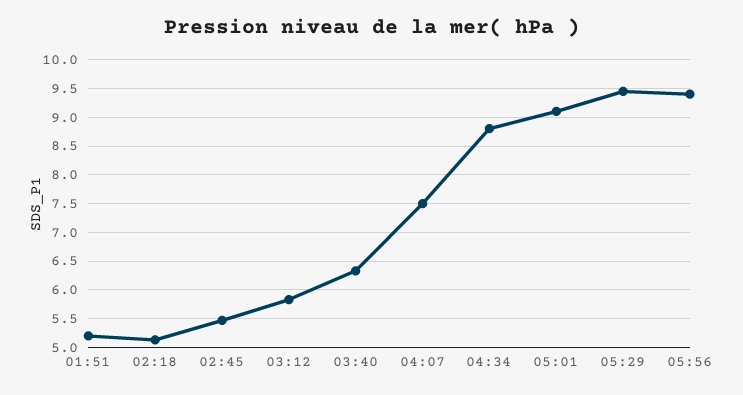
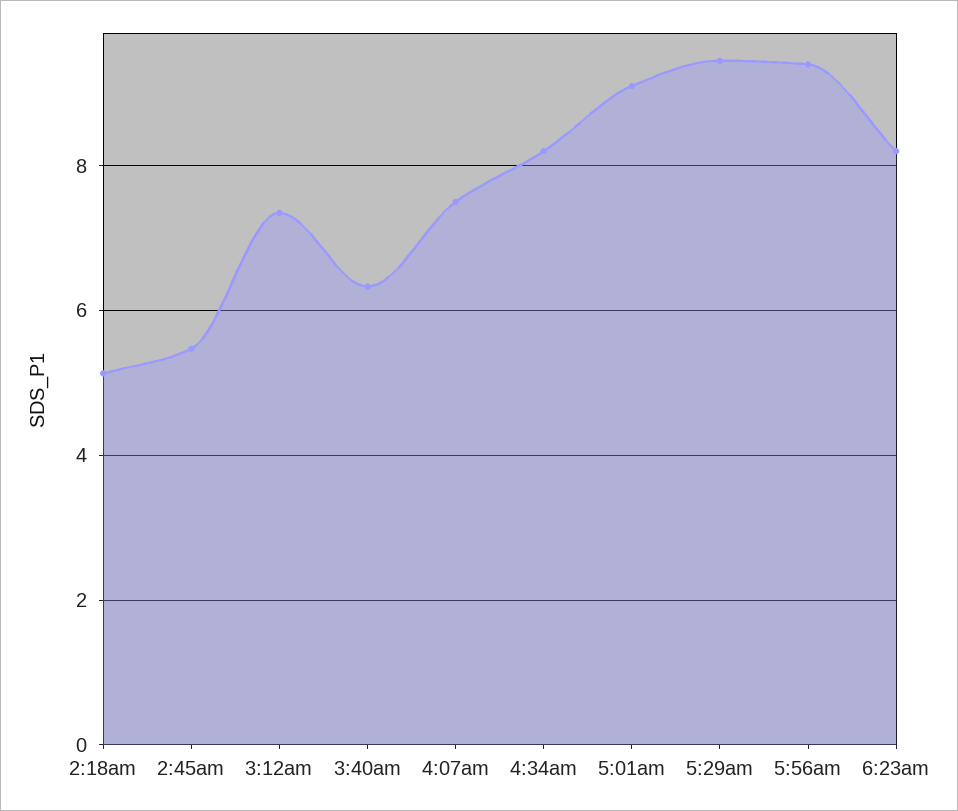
01:51: 5.25 -> none
03:12: 5.75 -> 7.4
04:34: 8.75 -> 8.2
6:23am: none -> 8.2

